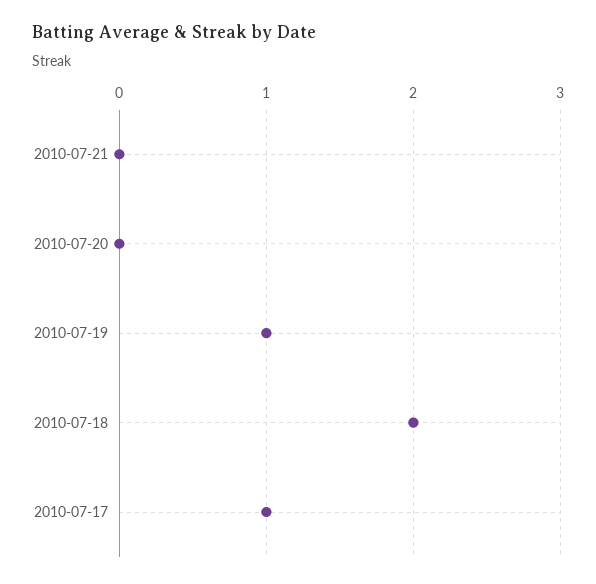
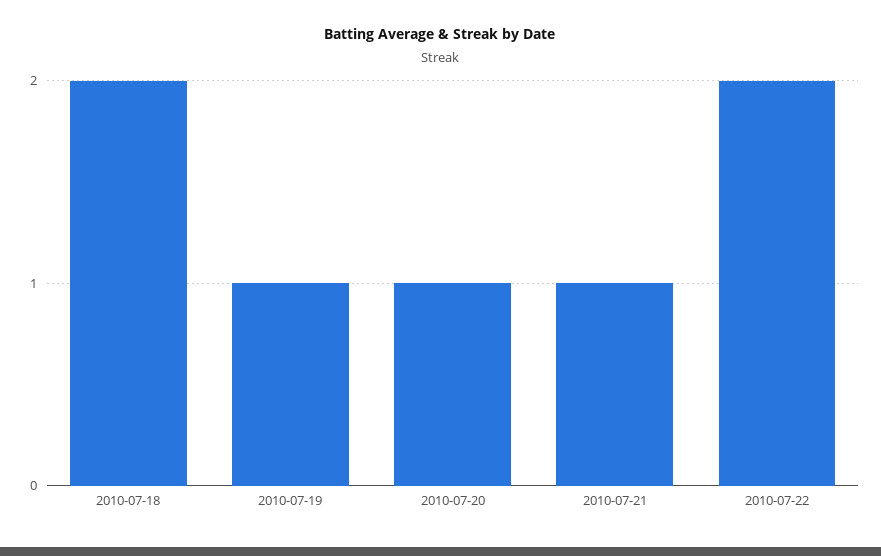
2010-07-21: 0 -> 1
2010-07-20: 0 -> 1
2010-07-17: 1 -> none
2010-07-22: none -> 2

